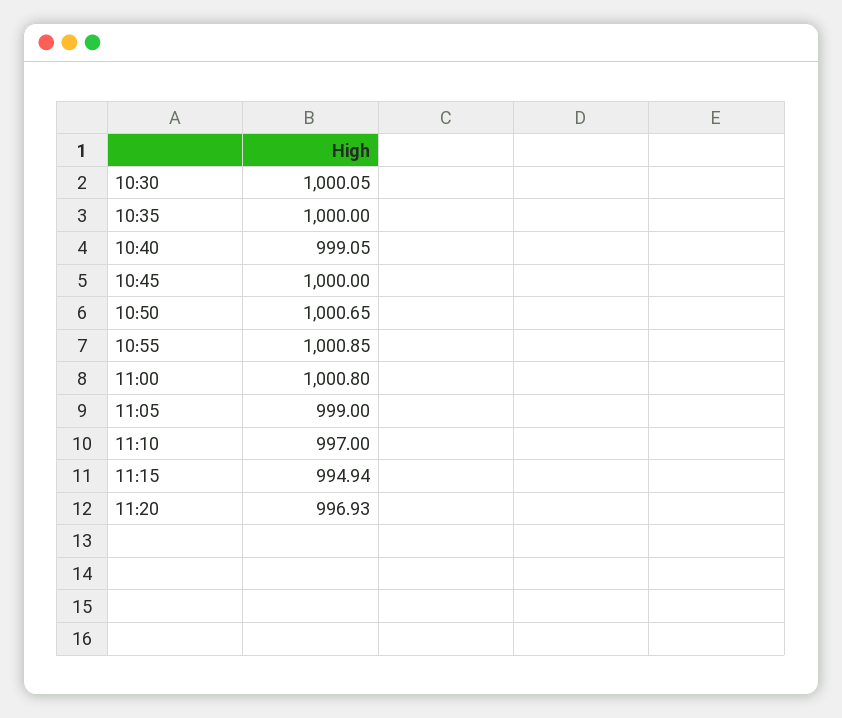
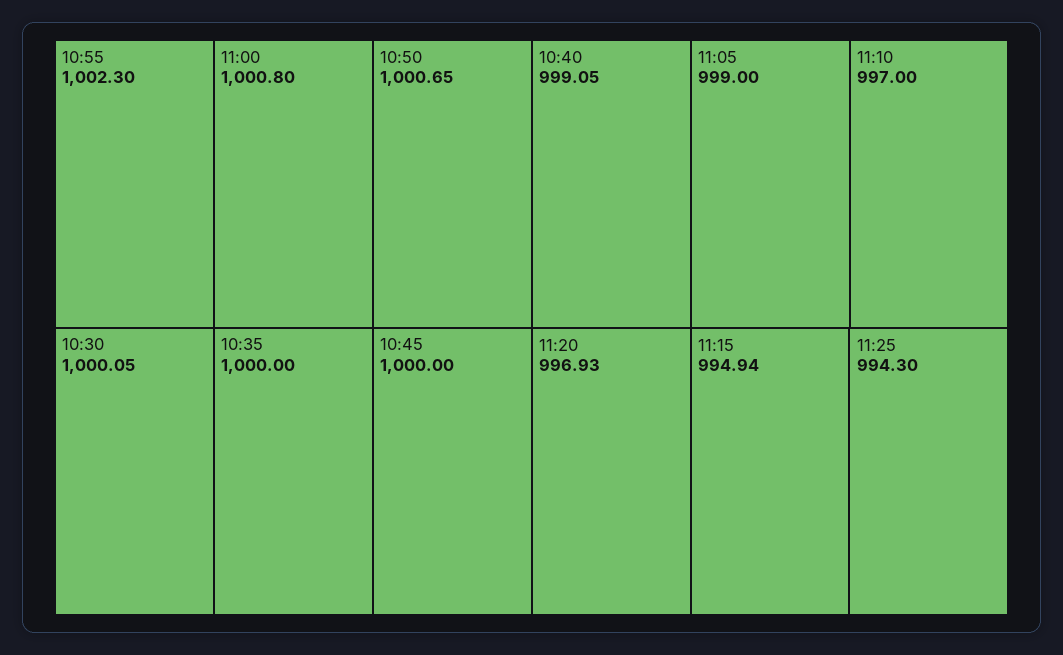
10:55: 1000.85 -> 1002.3
11:25: none -> 994.3

